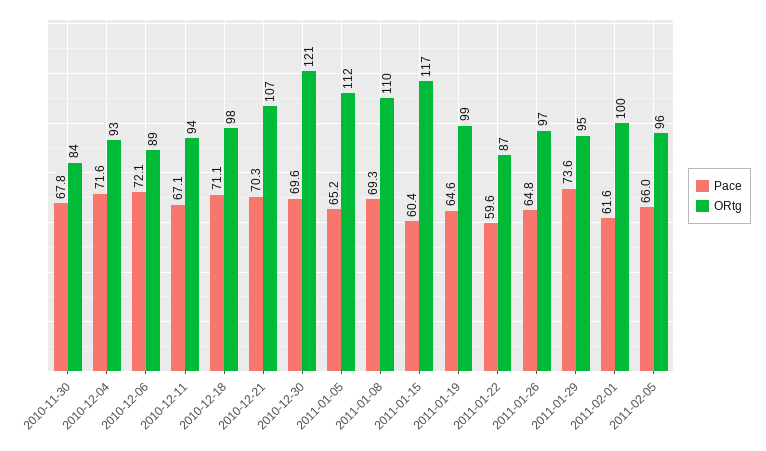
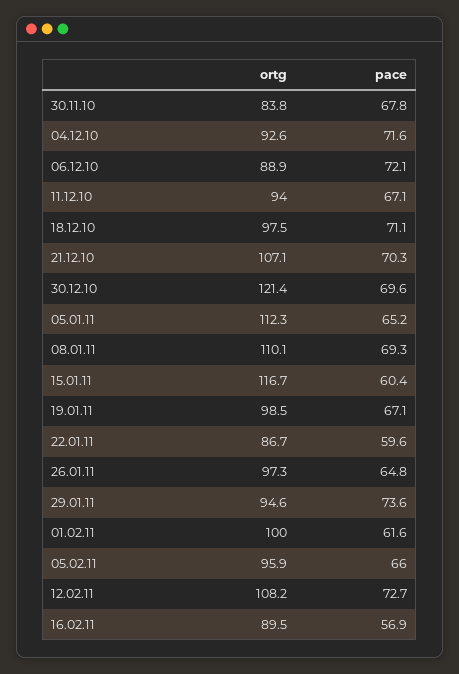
Pace, 2011-01-19: 64.6 -> 67.1
ORtg, 12.02.11: none -> 108.2
Pace, 12.02.11: none -> 72.7
ORtg, 16.02.11: none -> 89.5
Pace, 16.02.11: none -> 56.9

